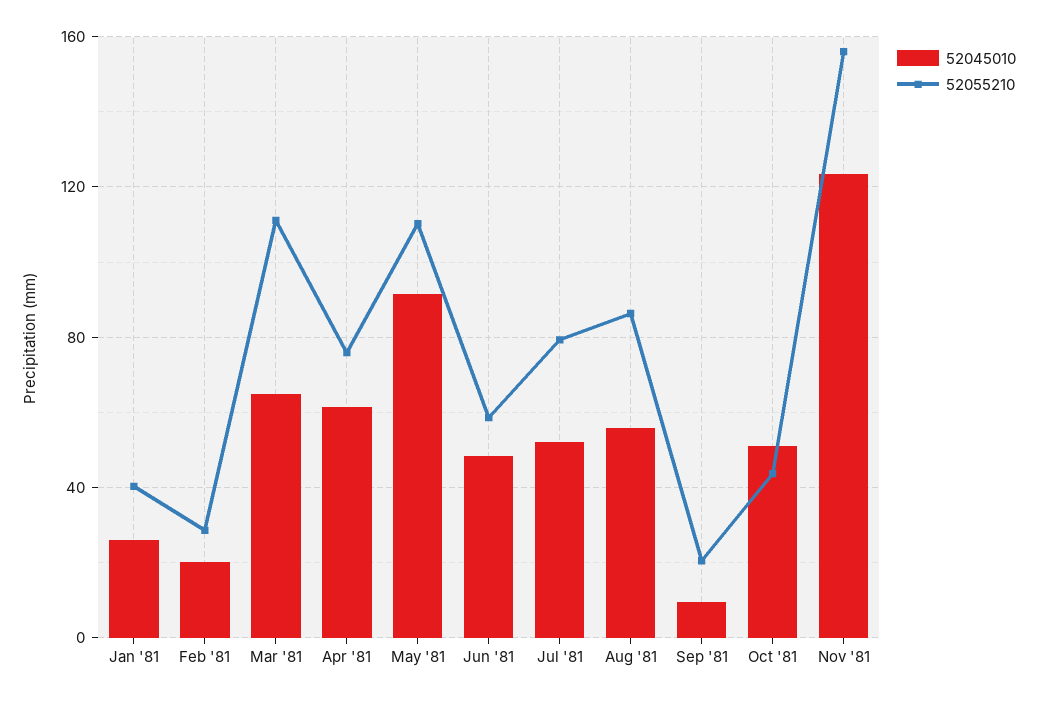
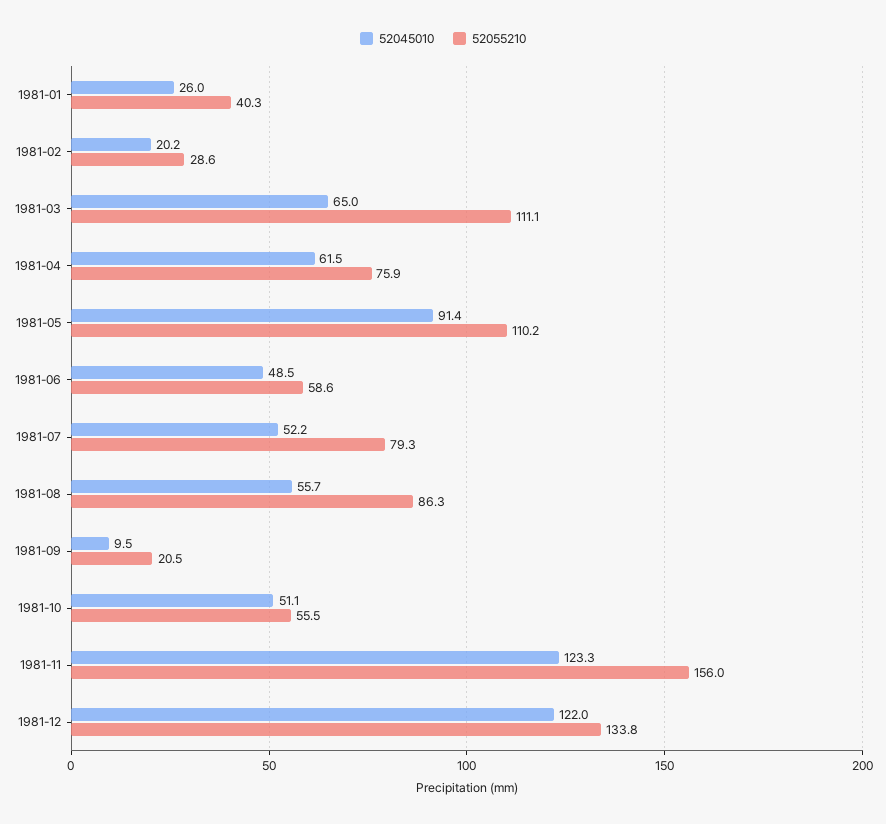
52055210, Oct '81: 45 -> 55.5
52045010, 1981-12: none -> 122
52055210, 1981-12: none -> 133.8

